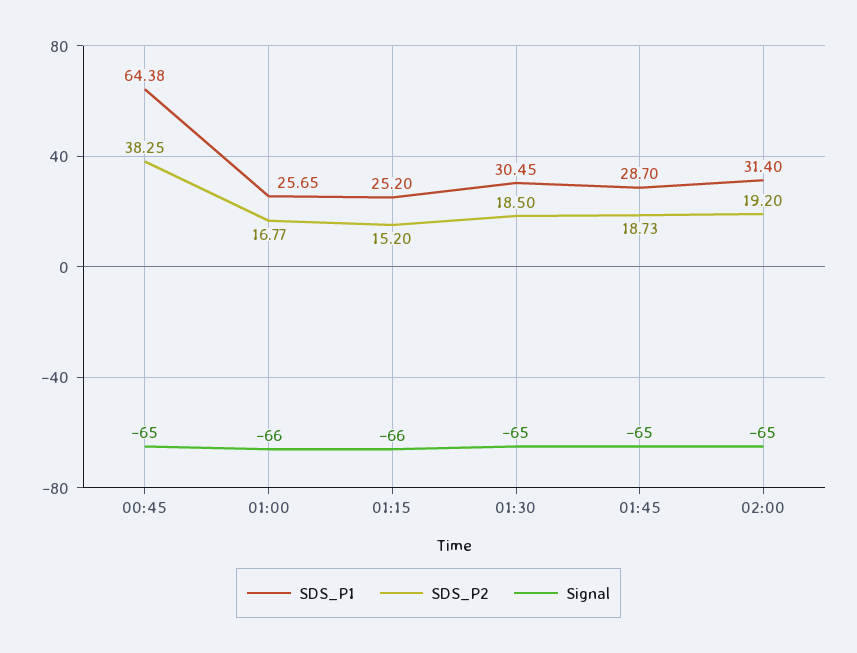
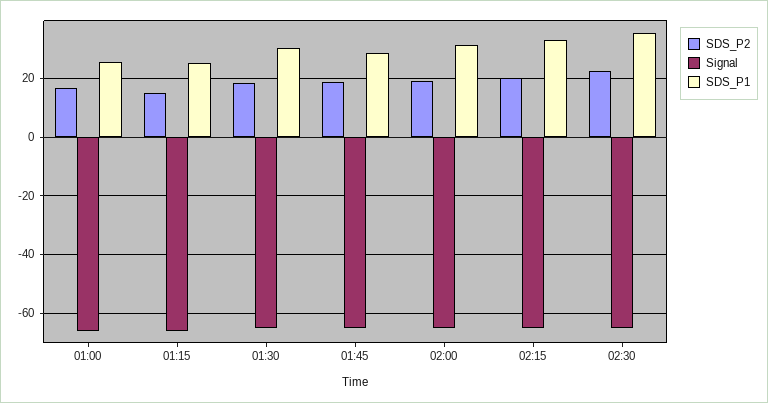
SDS_P1, 00:45: 64.38 -> none
SDS_P2, 00:45: 38.25 -> none
Signal, 00:45: -65 -> none
SDS_P2, 02:15: none -> 20
Signal, 02:15: none -> -65
SDS_P1, 02:15: none -> 32.5
SDS_P2, 02:30: none -> 22.5
Signal, 02:30: none -> -65
SDS_P1, 02:30: none -> 35

